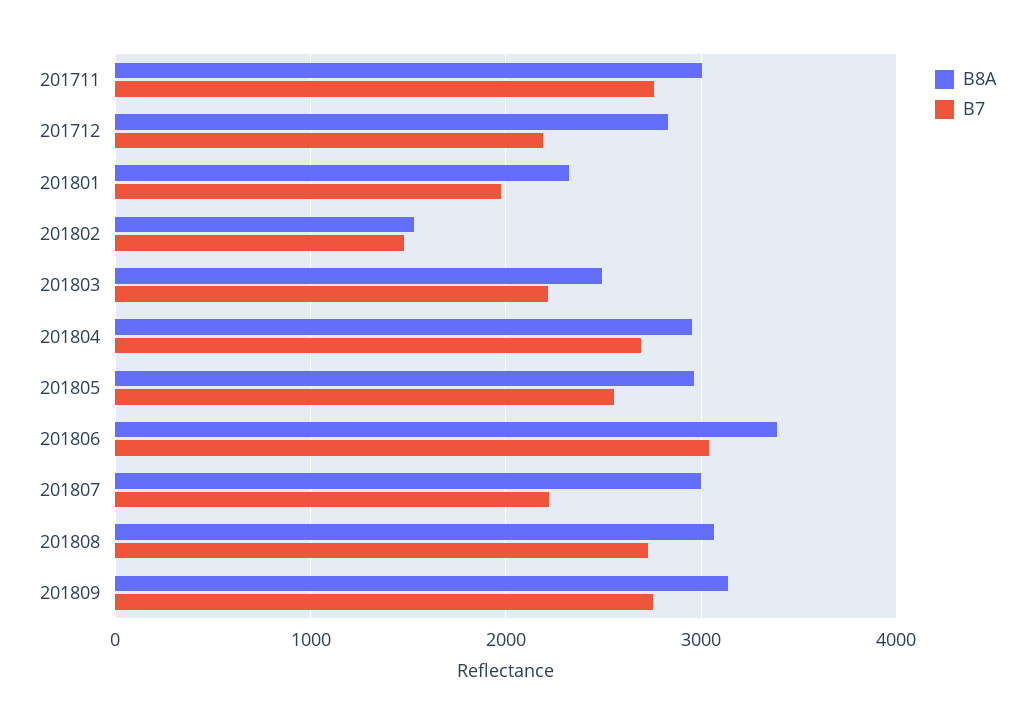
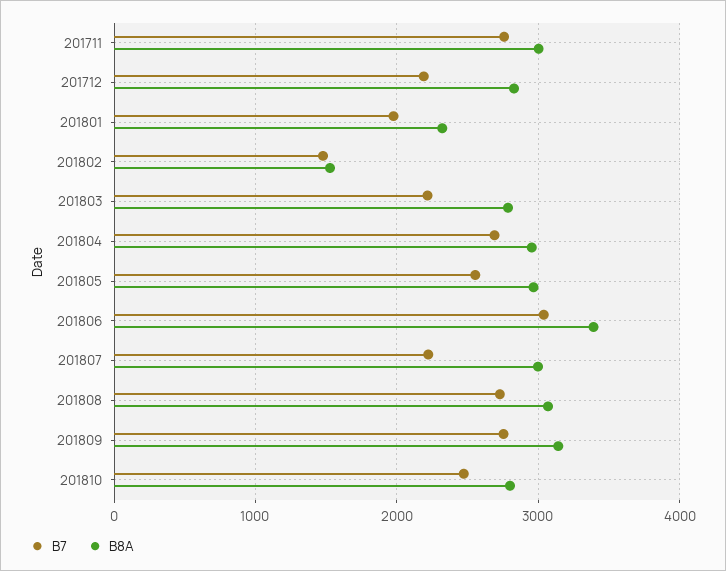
B8A, 201803: 2500 -> 2800
B7, 201810: none -> 2500
B8A, 201810: none -> 2800

